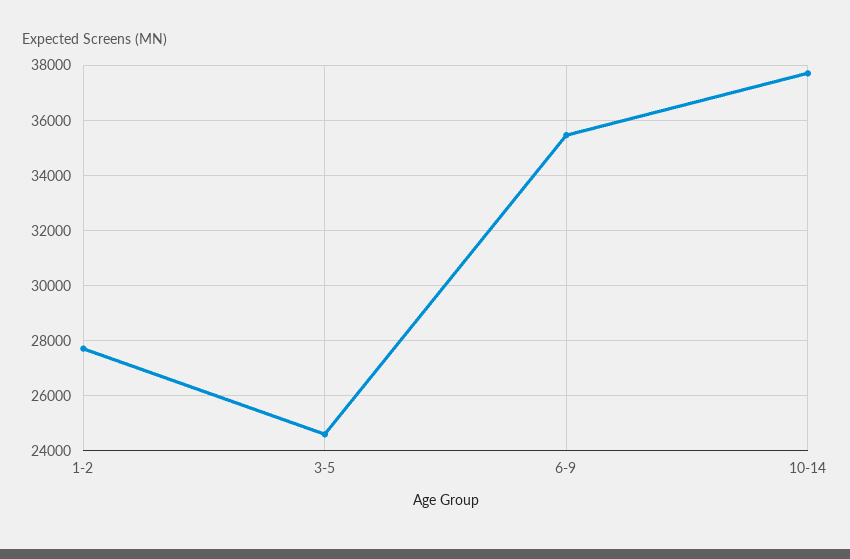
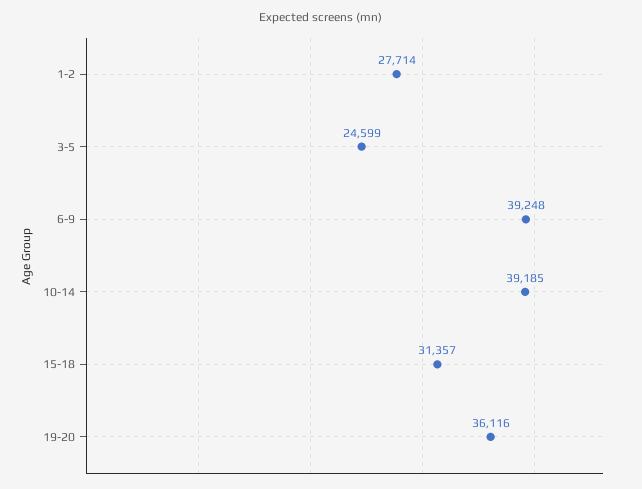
6-9: 35500 -> 39248
10-14: 37750 -> 39185
15-18: none -> 31357
19-20: none -> 36116

